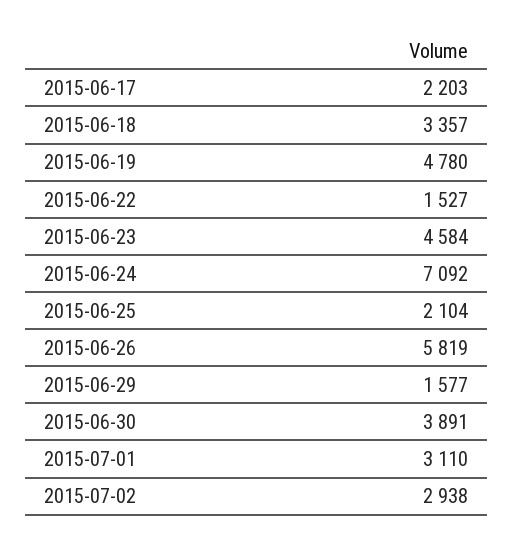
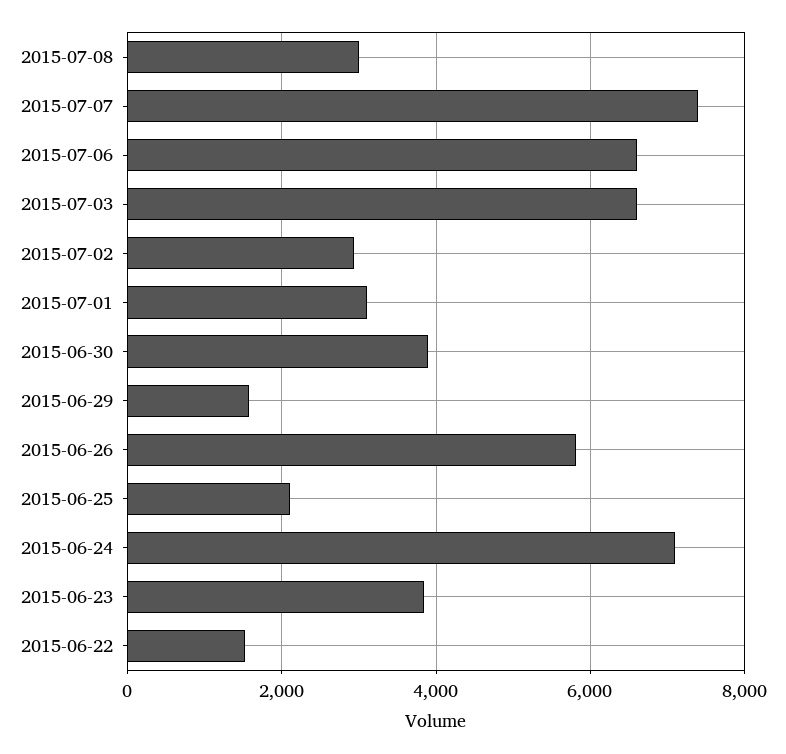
2015-06-17: 2203 -> none
2015-06-18: 3357 -> none
2015-06-19: 4780 -> none
2015-06-23: 4584 -> 3800
2015-07-08: none -> 3000
2015-07-07: none -> 7400
2015-07-06: none -> 6600
2015-07-03: none -> 6600

